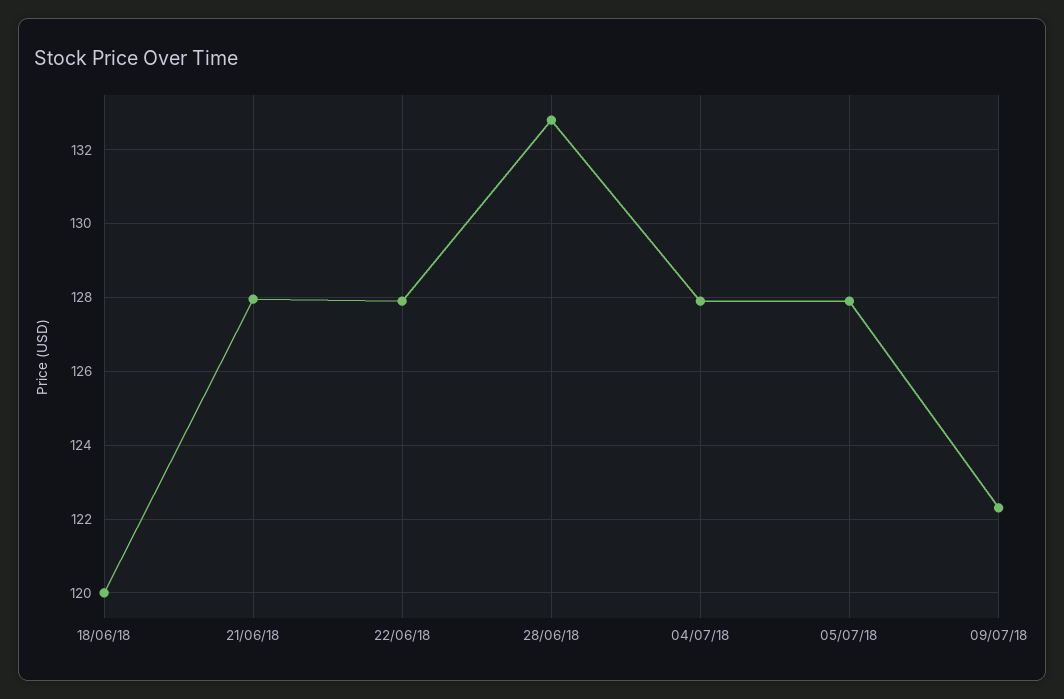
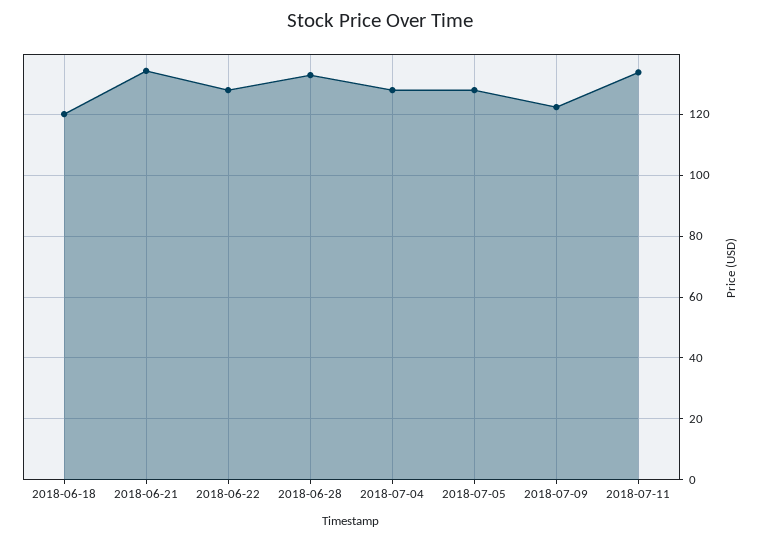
21/06/18: 128 -> 134
2018-07-11: none -> 134

